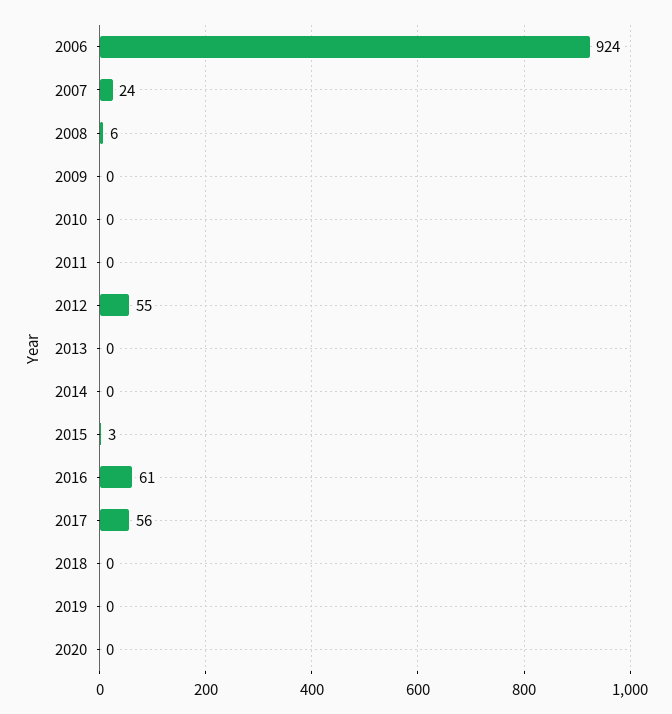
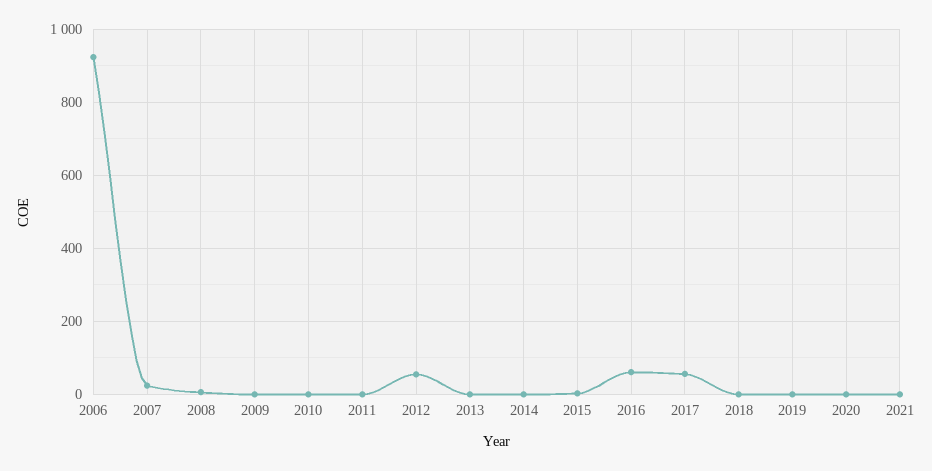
2021: none -> 0

